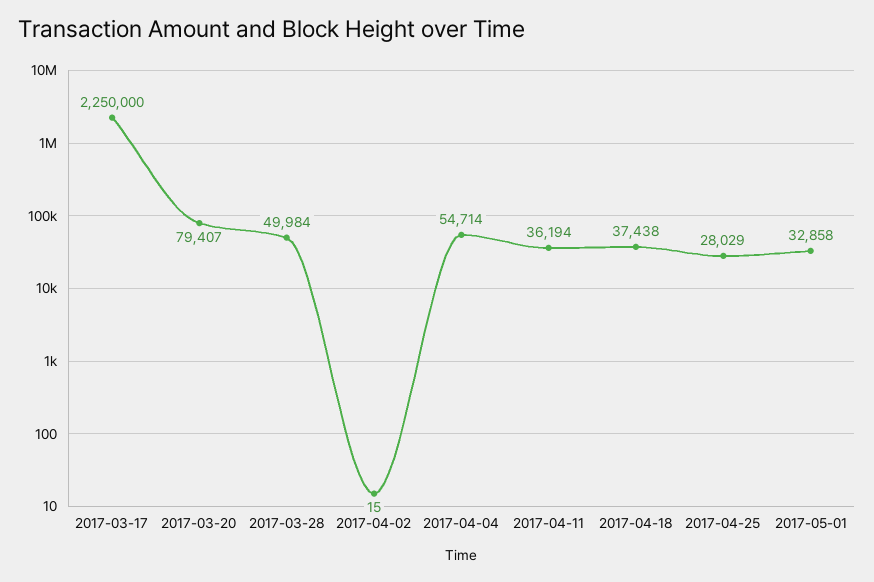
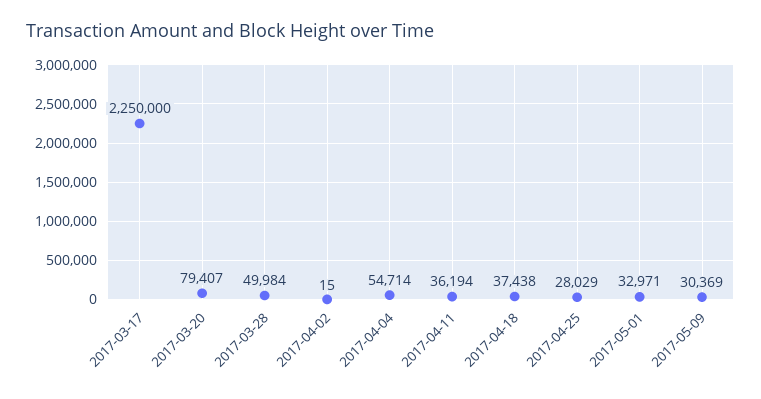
2017-05-01: 32858 -> 32971
2017-05-09: none -> 30369

